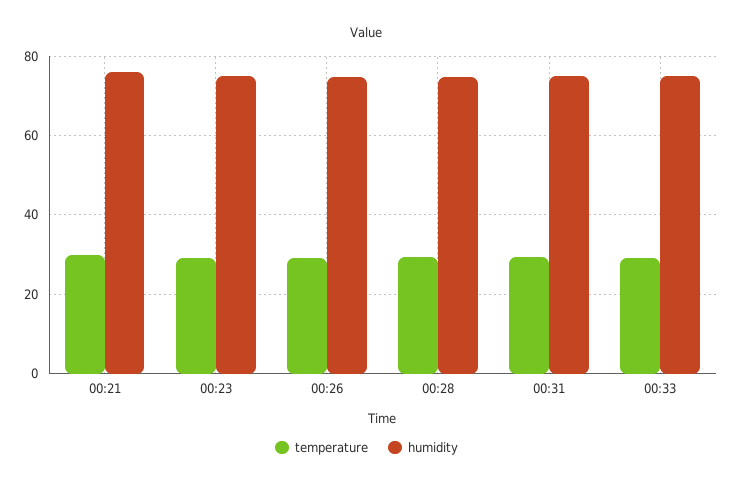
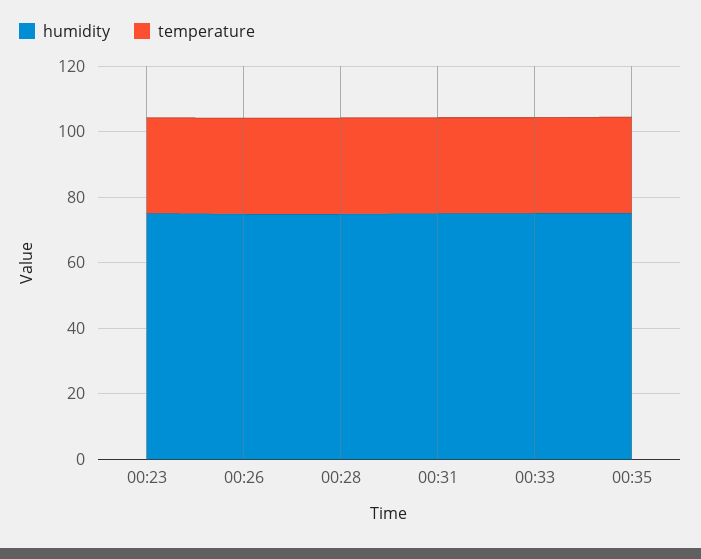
temperature, 00:21: 30 -> none
humidity, 00:21: 76 -> none
humidity, 00:35: none -> 75
temperature, 00:35: none -> 30

